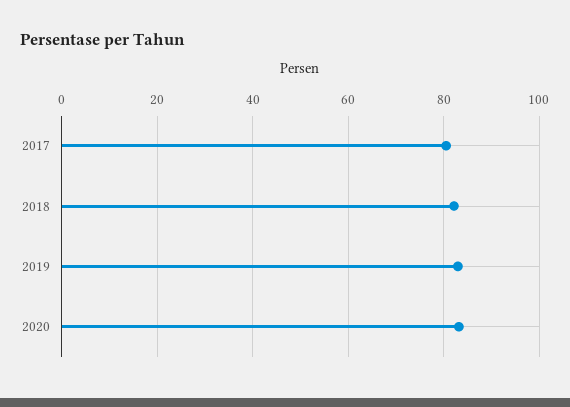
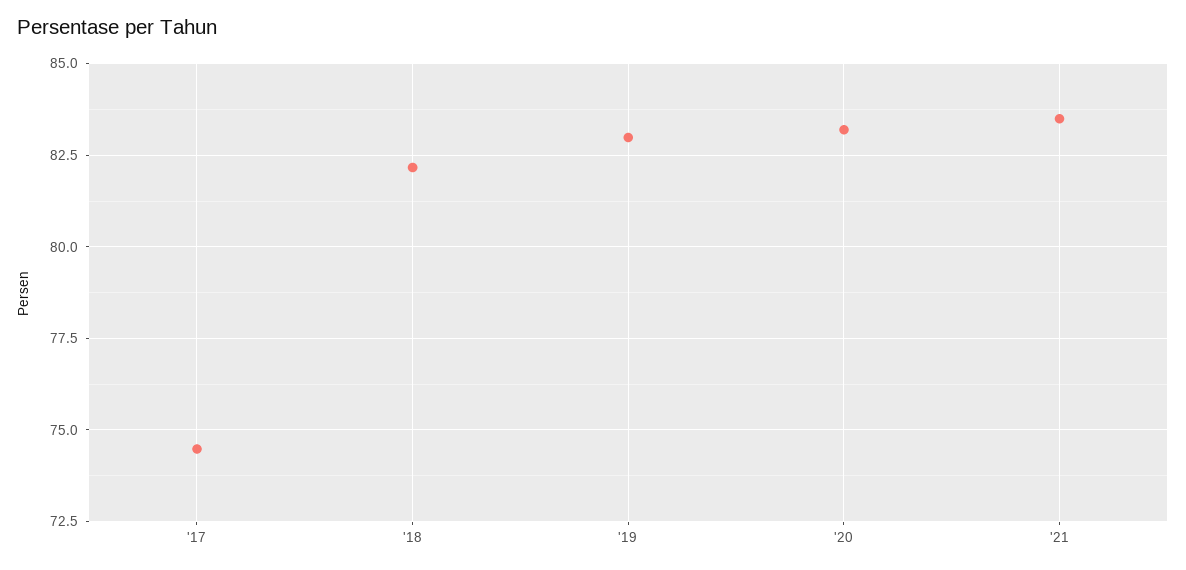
2017: 80 -> 74.5
'21: none -> 83.5

